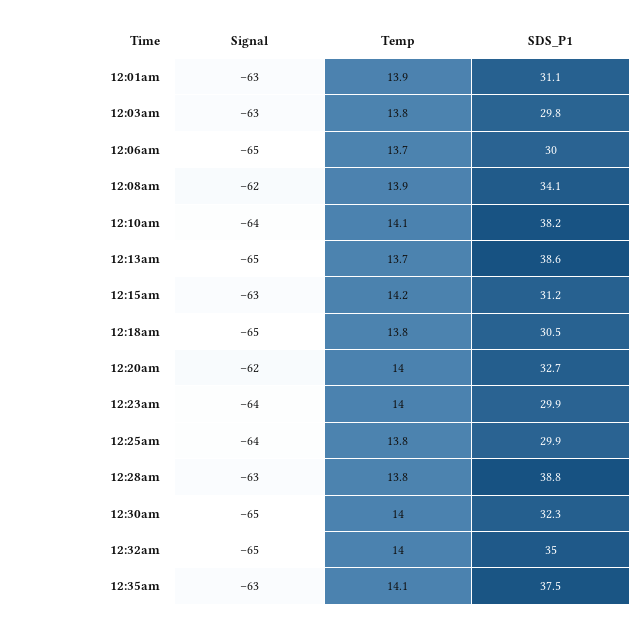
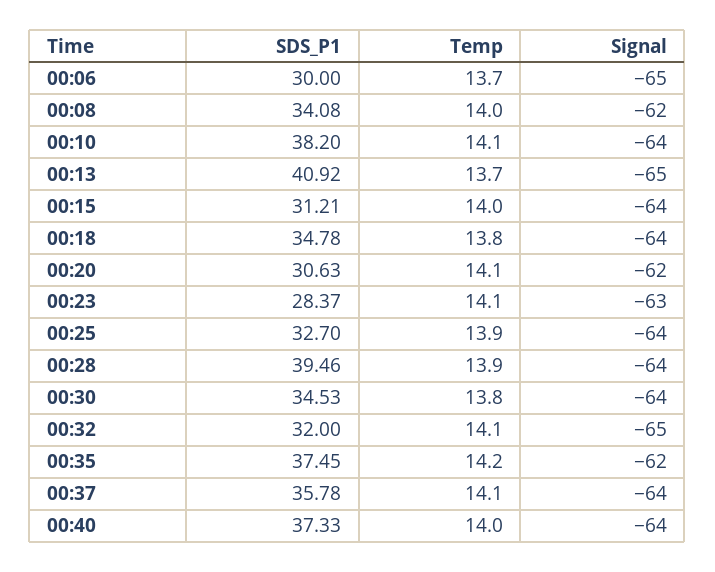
Signal, 12:01am: -63 -> none
Temp, 12:01am: 13.9 -> none
SDS_P1, 12:01am: 31.1 -> none
Signal, 12:03am: -63 -> none
Temp, 12:03am: 13.8 -> none
SDS_P1, 12:03am: 29.8 -> none
Temp, 12:08am: 13.9 -> 14
SDS_P1, 12:13am: 38.6 -> 40.92
Signal, 12:15am: -63 -> -64
Temp, 12:15am: 14.2 -> 14
Signal, 12:18am: -65 -> -64
SDS_P1, 12:18am: 30.5 -> 34.78
Temp, 12:20am: 14 -> 14.1
SDS_P1, 12:20am: 32.7 -> 30.63
Signal, 12:23am: -64 -> -63
Temp, 12:23am: 14 -> 14.1
SDS_P1, 12:23am: 29.9 -> 28.37
Temp, 12:25am: 13.8 -> 13.9
SDS_P1, 12:25am: 29.9 -> 32.7
Signal, 12:28am: -63 -> -64
Temp, 12:28am: 13.8 -> 13.9
SDS_P1, 12:28am: 38.8 -> 39.46
Signal, 12:30am: -65 -> -64
Temp, 12:30am: 14 -> 13.8
SDS_P1, 12:30am: 32.3 -> 34.53
Temp, 12:32am: 14 -> 14.1
SDS_P1, 12:32am: 35 -> 32
Signal, 12:35am: -63 -> -62
Temp, 12:35am: 14.1 -> 14.2
SDS_P1, 00:37: none -> 35.78
Temp, 00:37: none -> 14.1
Signal, 00:37: none -> -64
SDS_P1, 00:40: none -> 37.33
Temp, 00:40: none -> 14
Signal, 00:40: none -> -64

